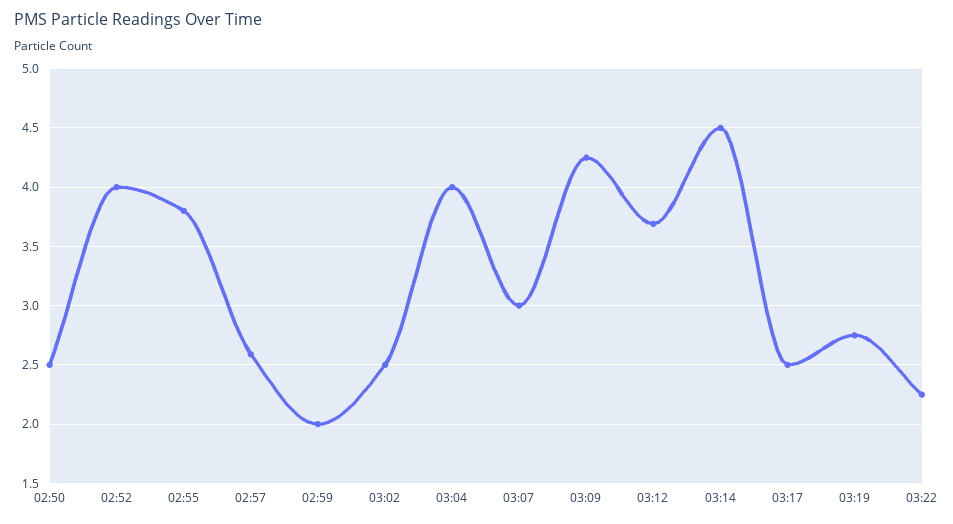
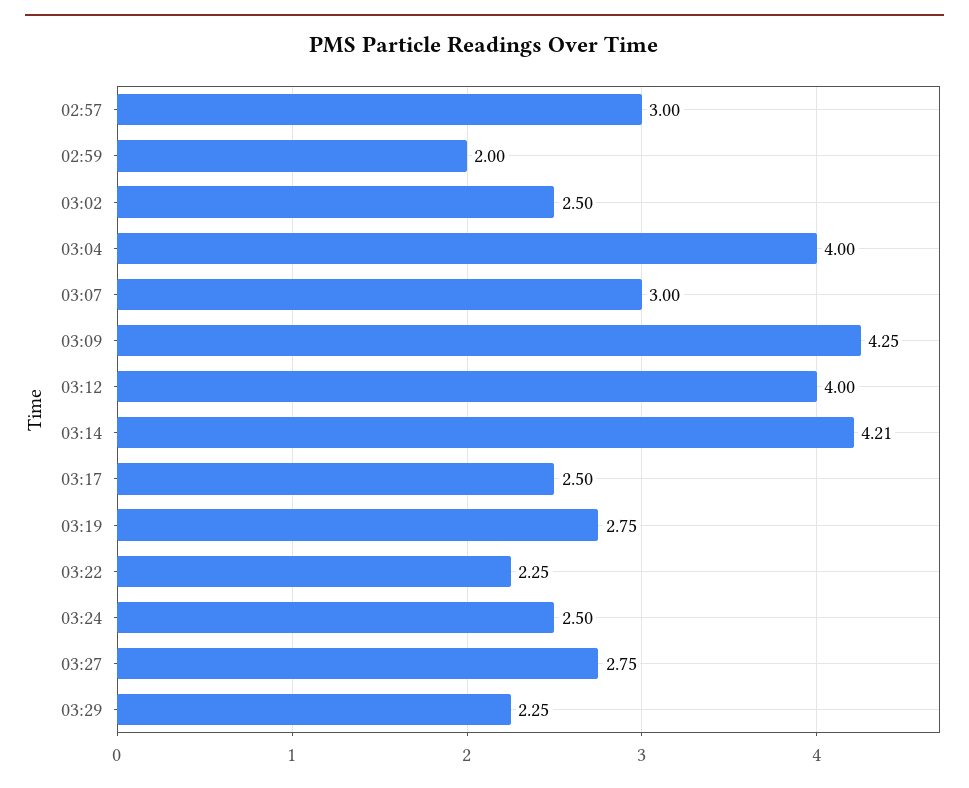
02:50: 2.5 -> none
02:52: 4 -> none
02:55: 3.8 -> none
02:57: 2.6 -> 3
03:12: 3.7 -> 4
03:14: 4.5 -> 4.21
03:24: none -> 2.5
03:27: none -> 2.75
03:29: none -> 2.25

